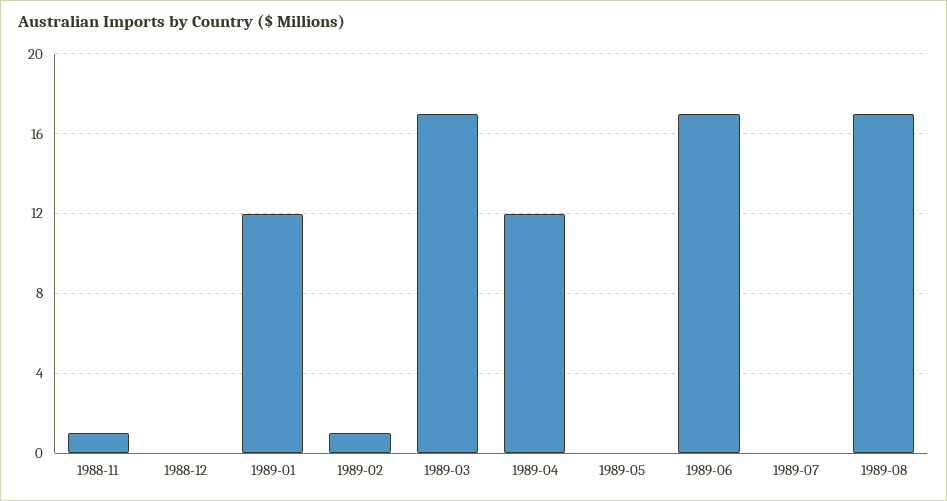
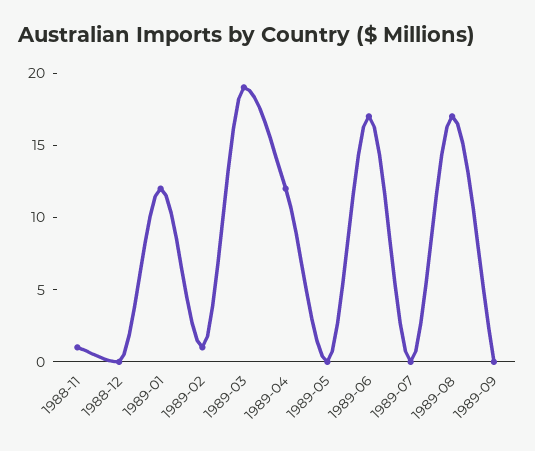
1989-03: 17 -> 19
1989-09: none -> 0

